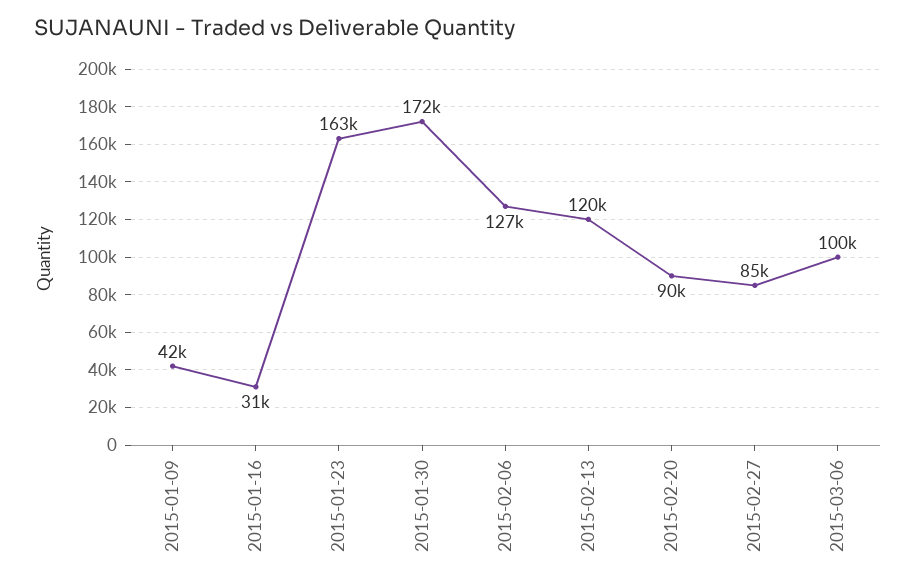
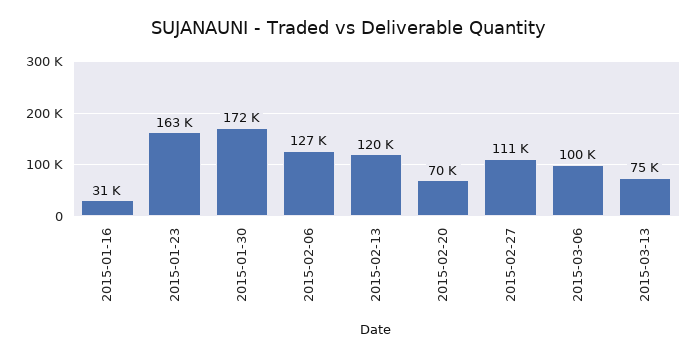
2015-01-09: 42000 -> none
2015-02-20: 90000 -> 70000
2015-02-27: 85000 -> 111000
2015-03-13: none -> 75000

